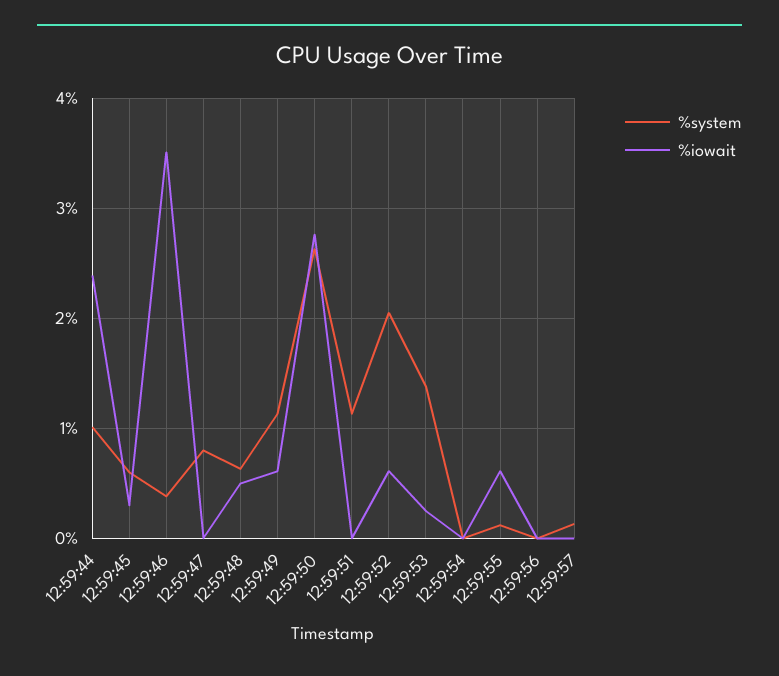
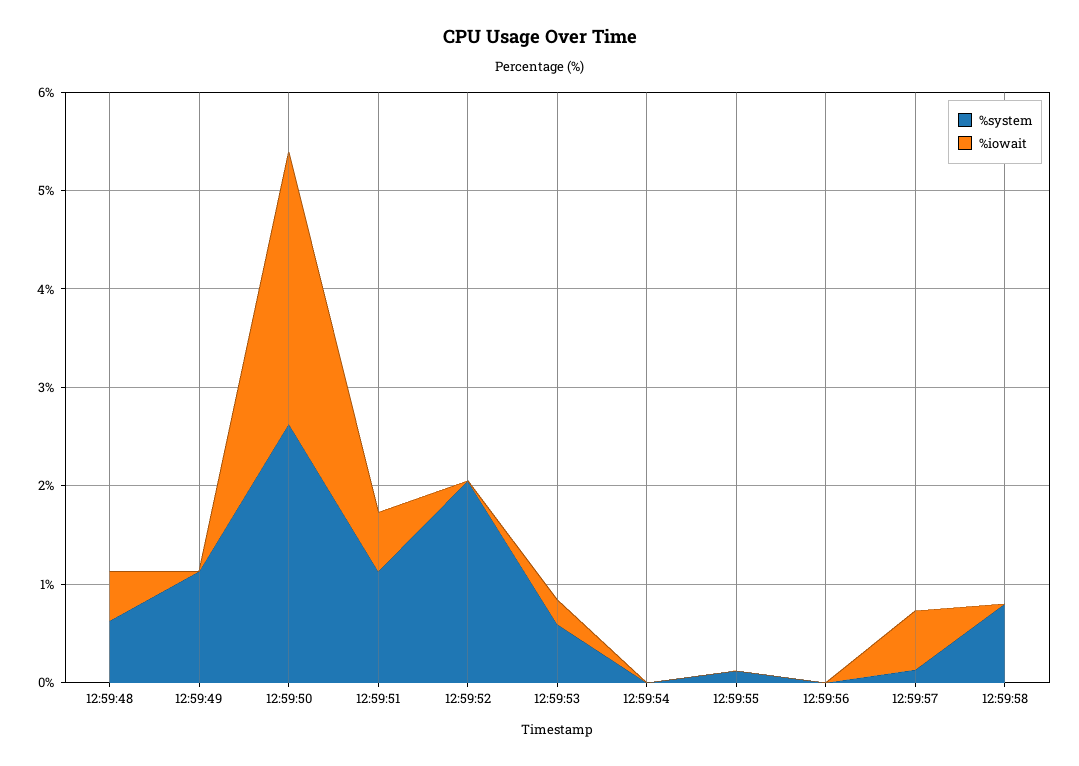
%system, 12:59:44: 1 -> none
%iowait, 12:59:44: 2.4 -> none
%system, 12:59:45: 0.6 -> none
%iowait, 12:59:45: 0.3 -> none
%system, 12:59:46: 0.4 -> none
%iowait, 12:59:46: 3.5 -> none
%system, 12:59:47: 0.8 -> none
%iowait, 12:59:47: 0 -> none
%iowait, 12:59:49: 0.6 -> 0
%iowait, 12:59:51: 0 -> 0.6
%iowait, 12:59:52: 0.6 -> 0
%system, 12:59:53: 1.4 -> 0.6
%iowait, 12:59:55: 0.6 -> 0
%iowait, 12:59:57: 0 -> 0.6
%system, 12:59:58: none -> 0.8
%iowait, 12:59:58: none -> 0

